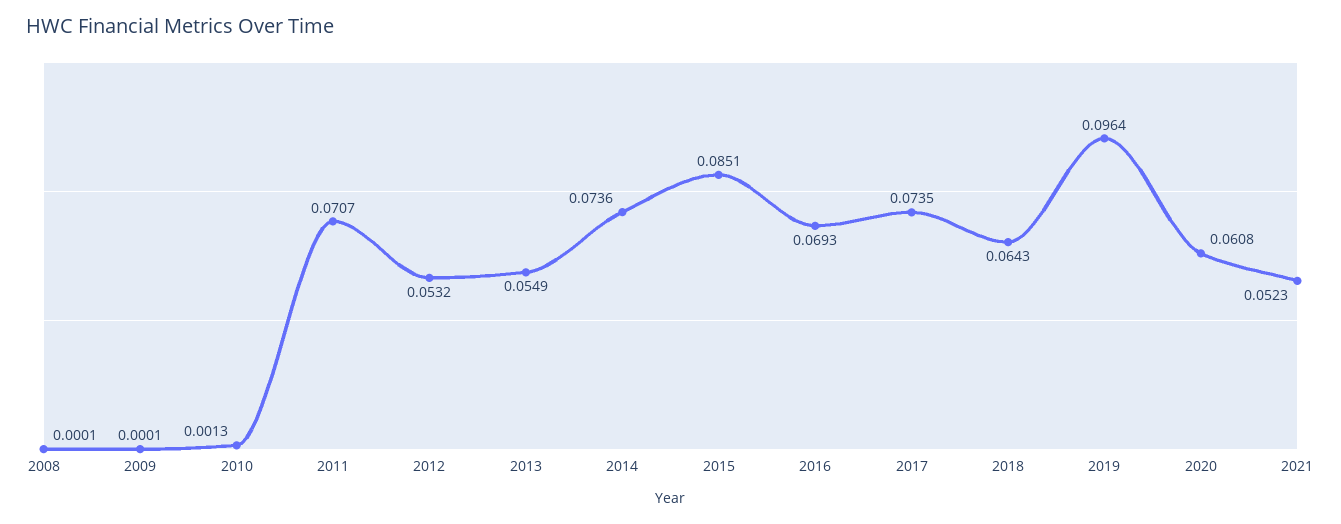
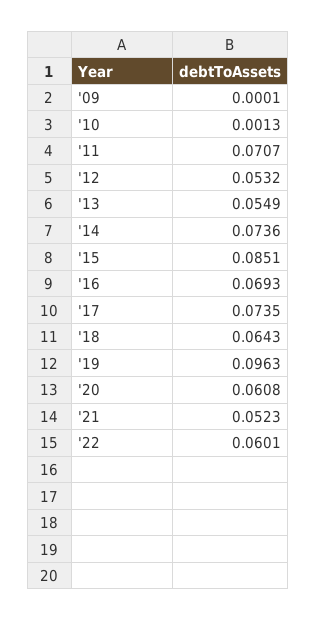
2008: 0.0001 -> none
2019: 0.0964 -> 0.0963
'22: none -> 0.0601

